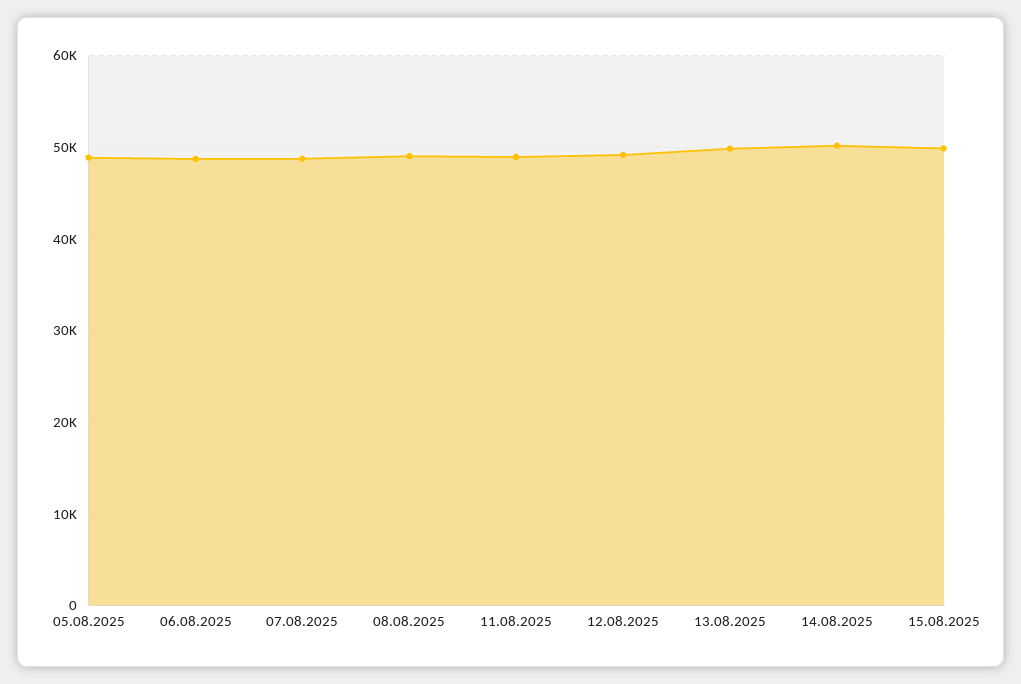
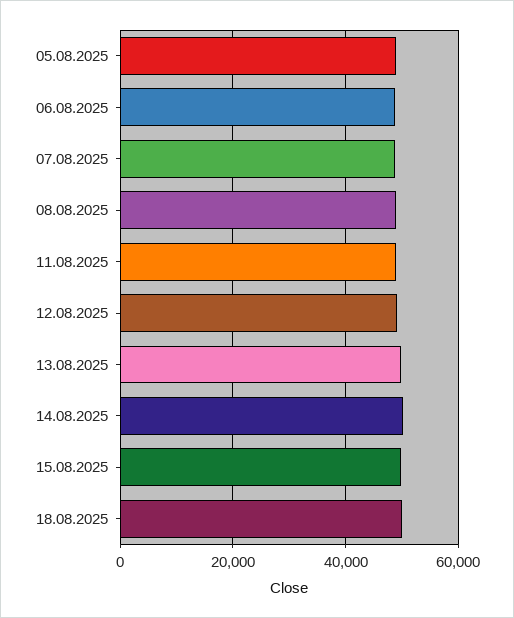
18.08.2025: none -> 50000

